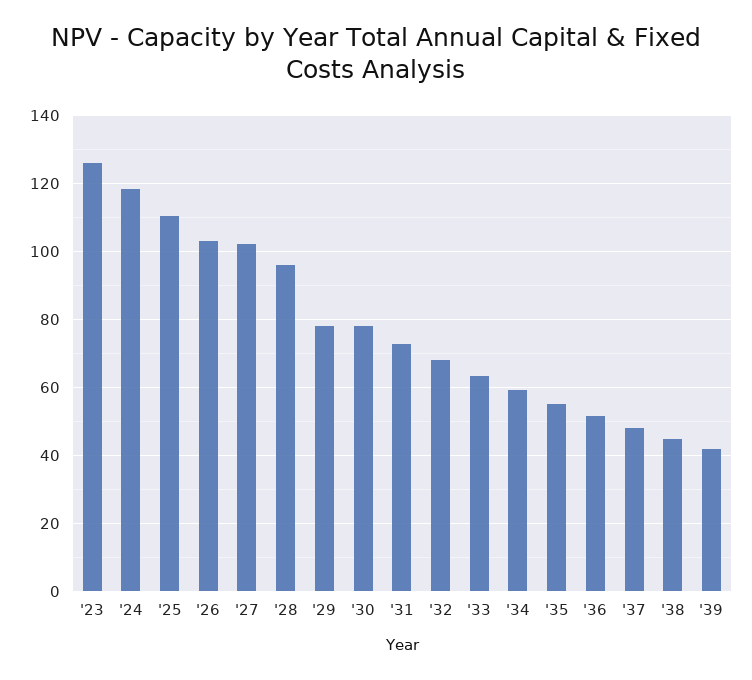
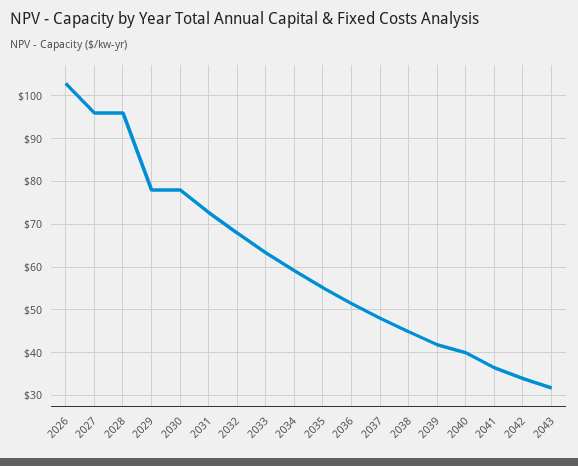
'23: 126 -> none
'24: 118 -> none
'25: 110 -> none
'27: 102 -> 96
2040: none -> 40
2041: none -> 36
2042: none -> 34
2043: none -> 32

